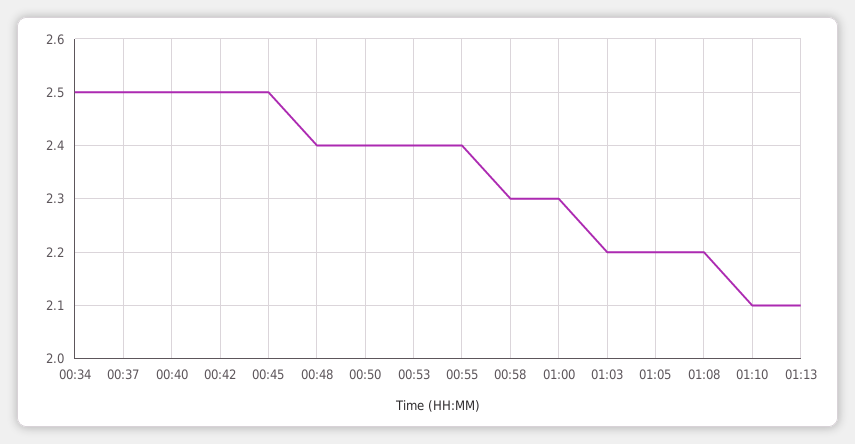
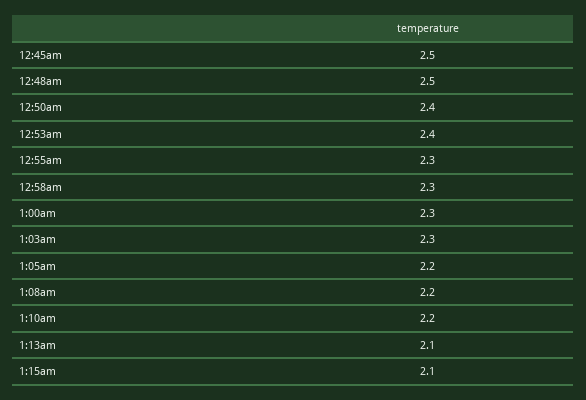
00:34: 2.5 -> none
00:37: 2.5 -> none
00:40: 2.5 -> none
00:42: 2.5 -> none
00:48: 2.4 -> 2.5
00:55: 2.4 -> 2.3
01:03: 2.2 -> 2.3
01:10: 2.1 -> 2.2
1:15am: none -> 2.1

